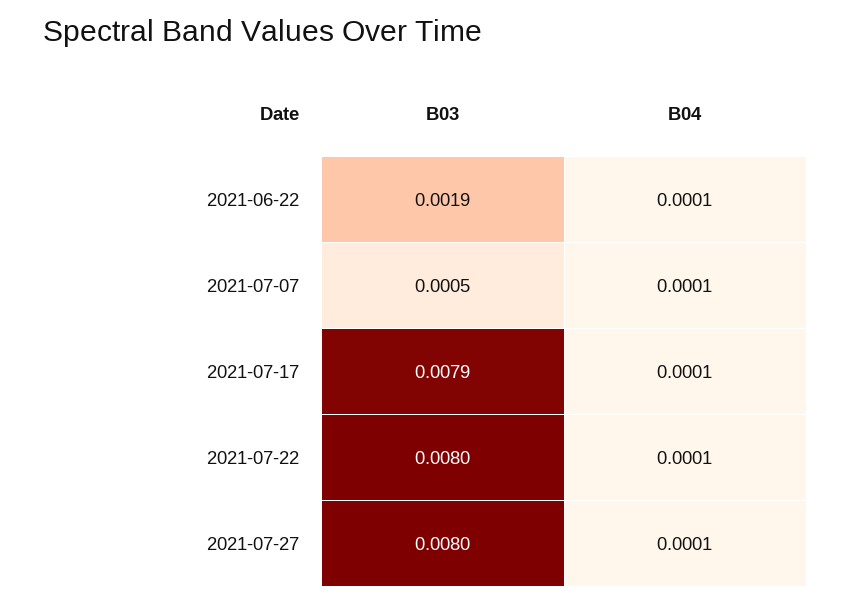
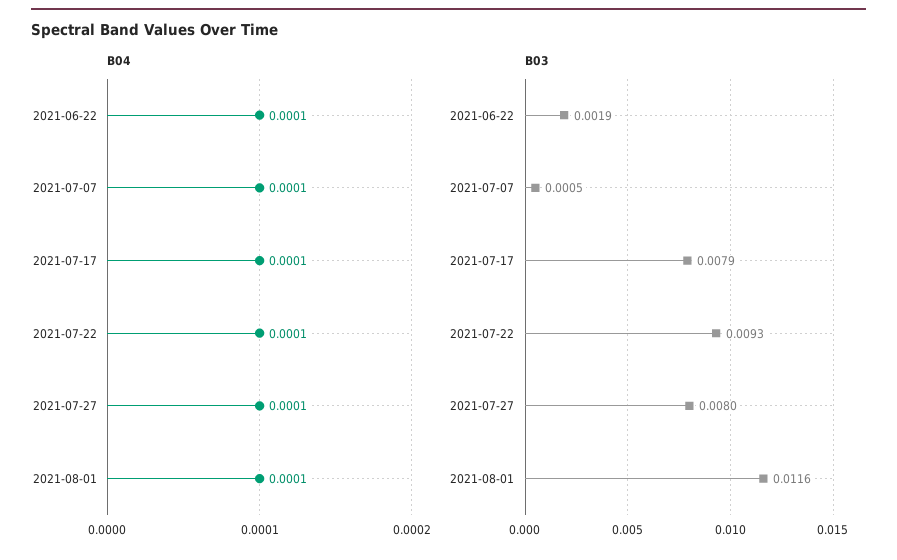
B03, 2021-07-22: 0.008 -> 0.0093
B04, 2021-08-01: none -> 0.0001
B03, 2021-08-01: none -> 0.0116

